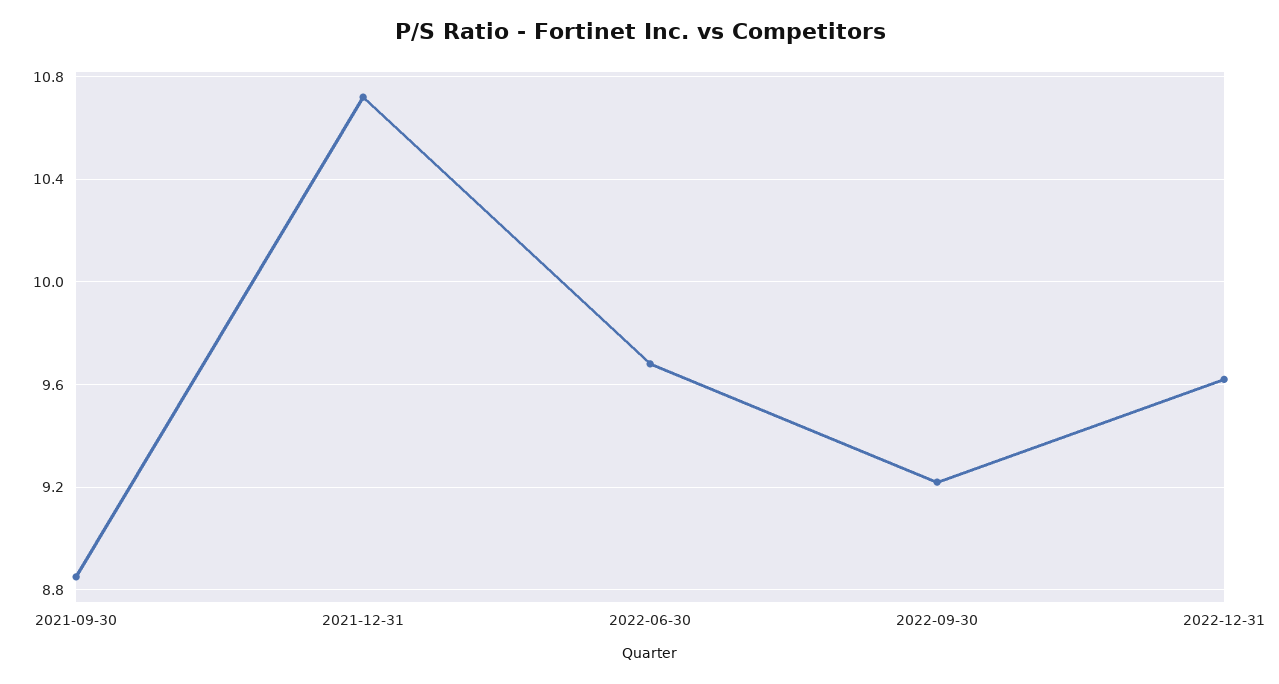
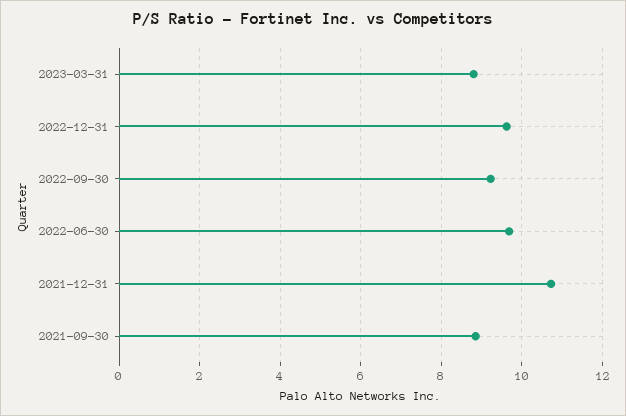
2023-03-31: none -> 8.8

